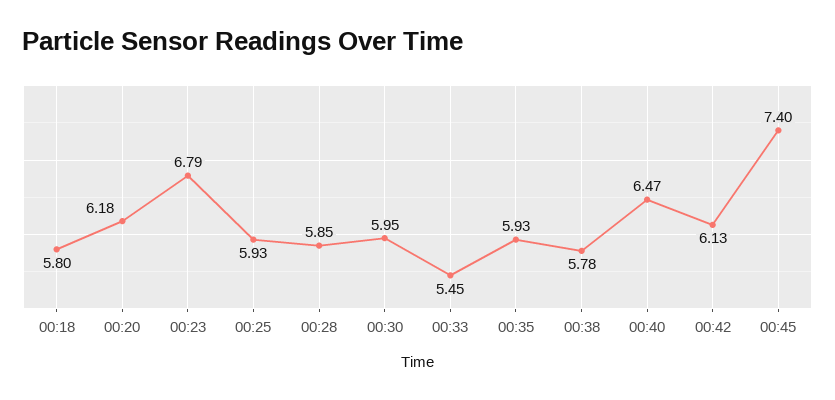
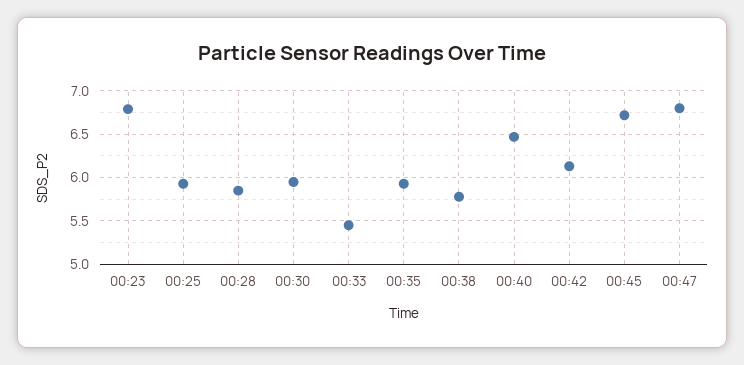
00:18: 5.8 -> none
00:20: 6.18 -> none
00:45: 7.4 -> 6.7
00:47: none -> 6.8

